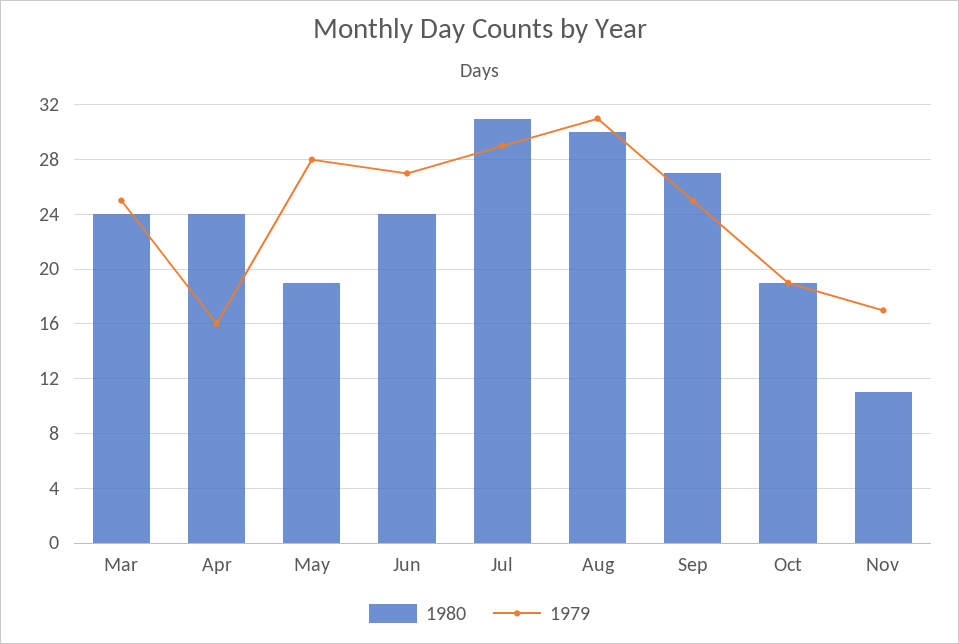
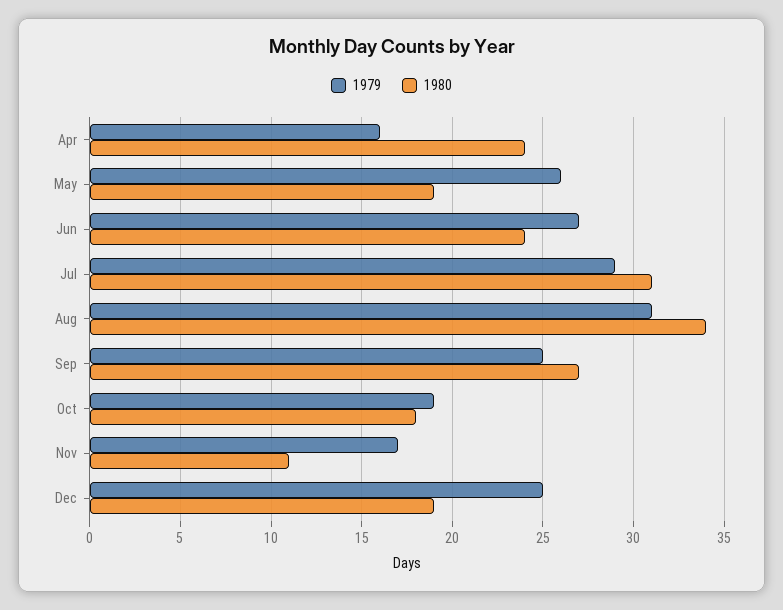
1980, Mar: 24 -> none
1979, Mar: 25 -> none
1979, May: 28 -> 26
1980, Aug: 30 -> 34
1980, Oct: 19 -> 18
1979, Dec: none -> 25
1980, Dec: none -> 19

